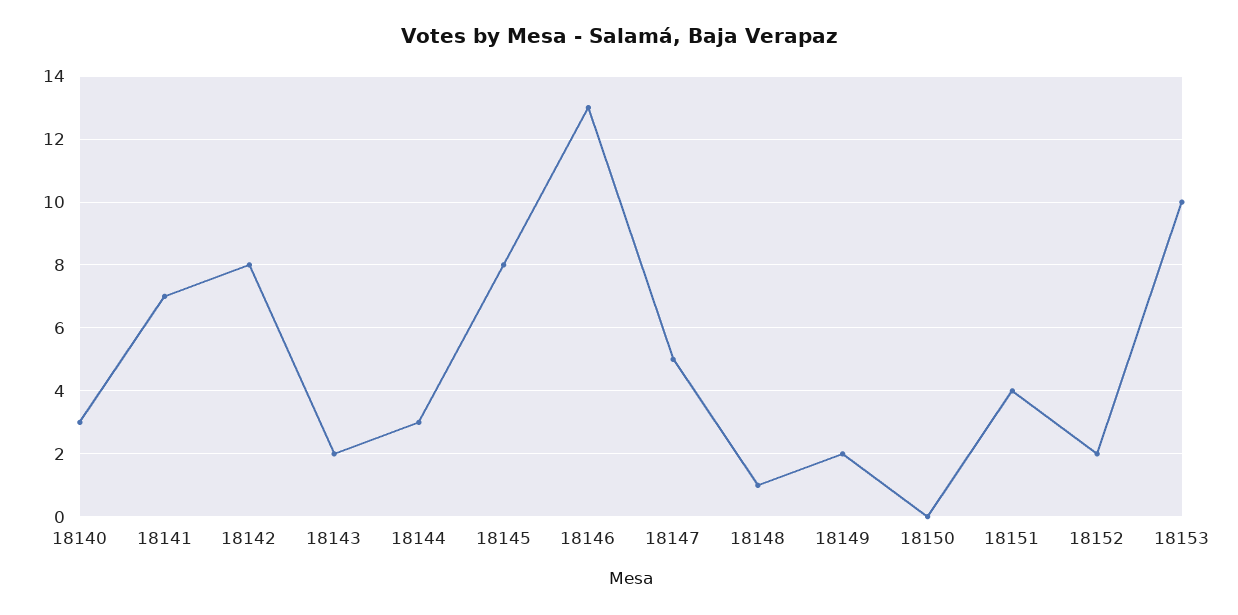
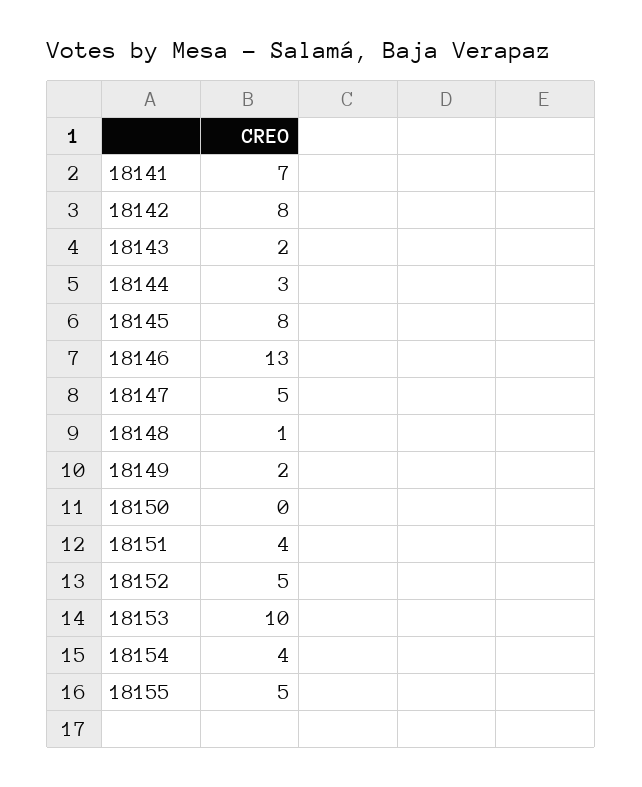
18140: 3 -> none
18152: 2 -> 5
18154: none -> 4
18155: none -> 5

